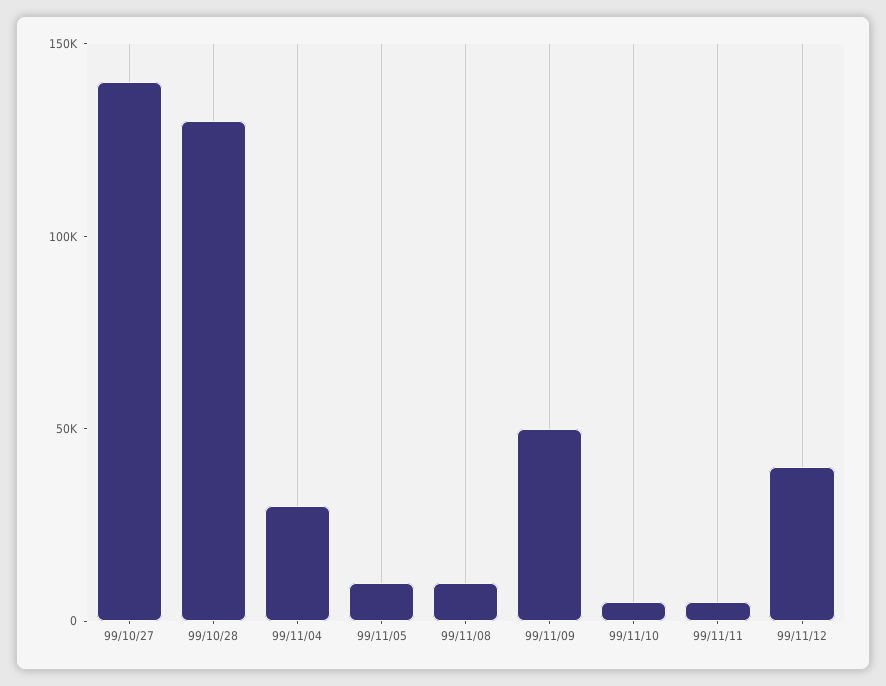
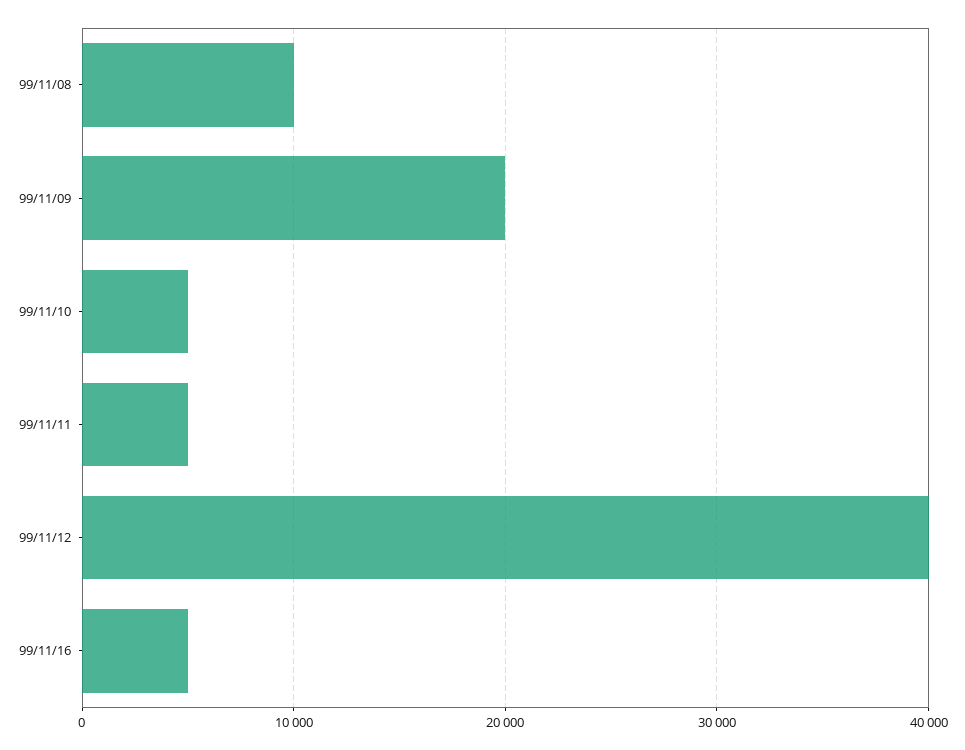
99/10/27: 140000 -> none
99/10/28: 130000 -> none
99/11/04: 30000 -> none
99/11/05: 10000 -> none
99/11/09: 50000 -> 20000
99/11/16: none -> 5000

